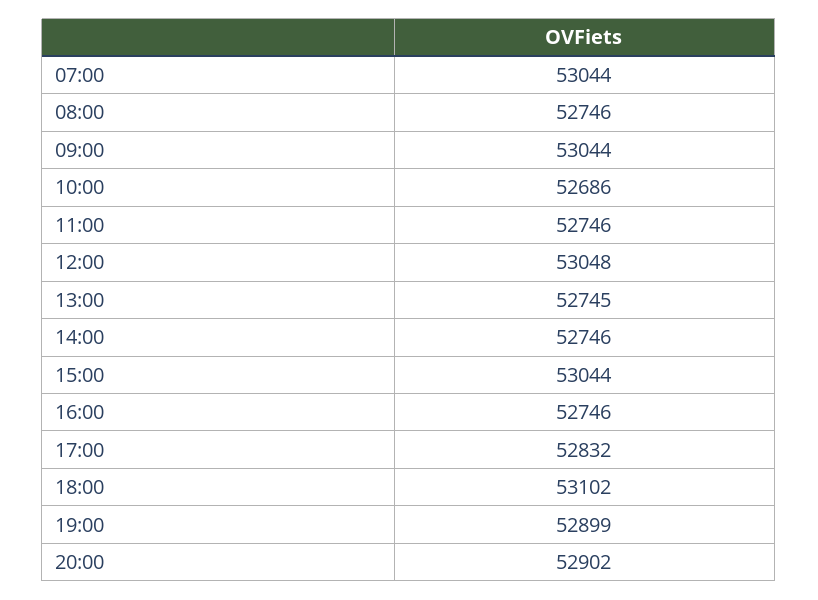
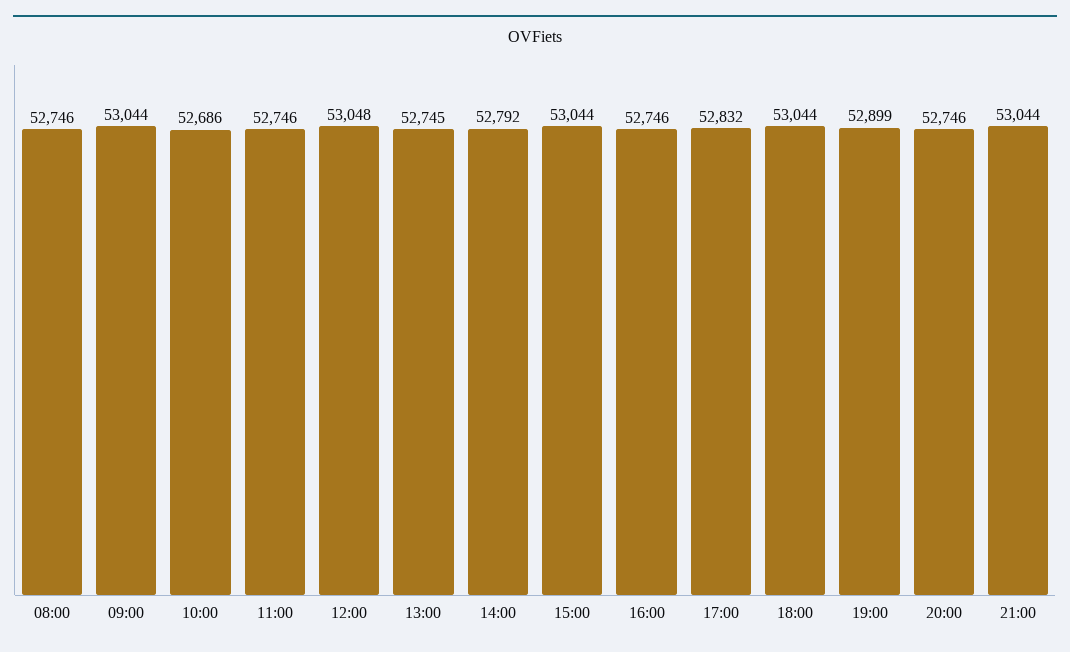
07:00: 53044 -> none
14:00: 52746 -> 52792
18:00: 53102 -> 53044
20:00: 52902 -> 52746
21:00: none -> 53044

